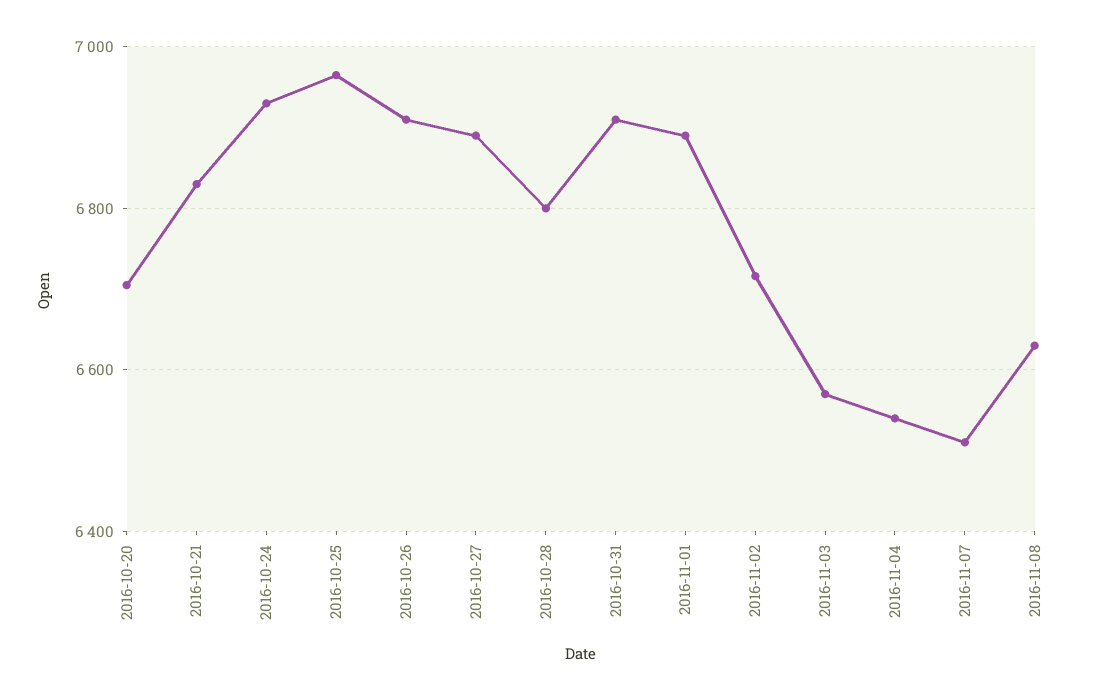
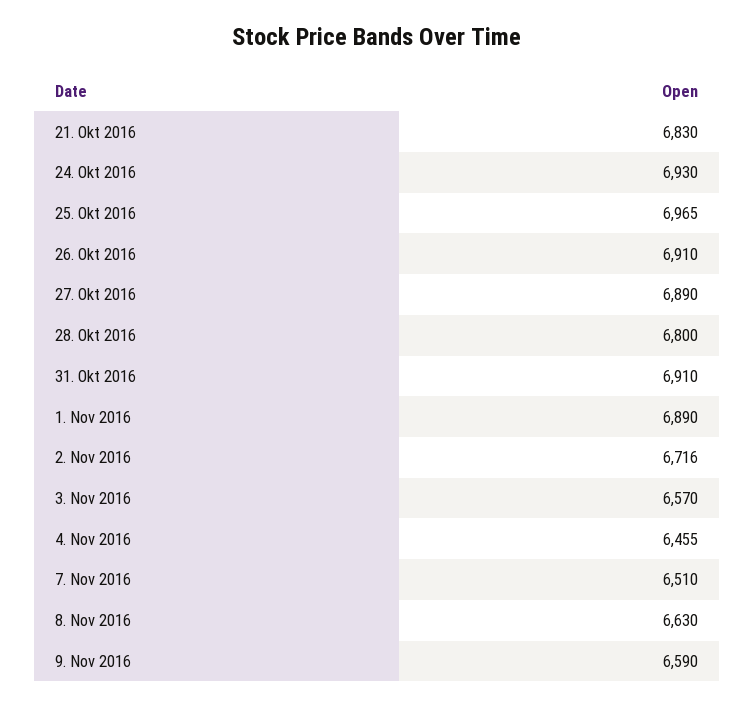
2016-10-20: 6700 -> none
2016-11-04: 6540 -> 6455
9. Nov 2016: none -> 6590

